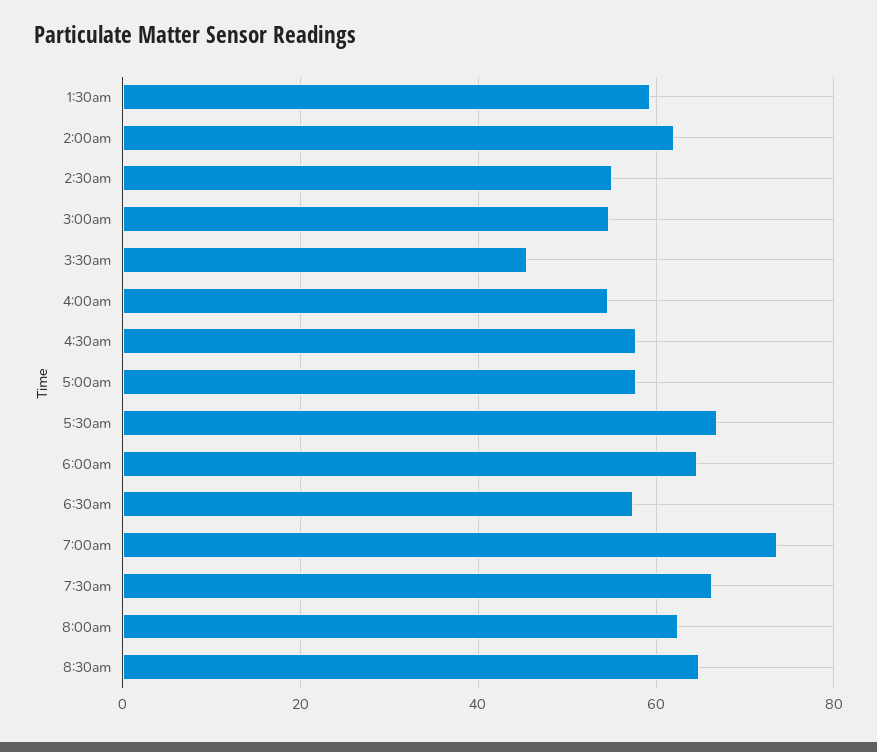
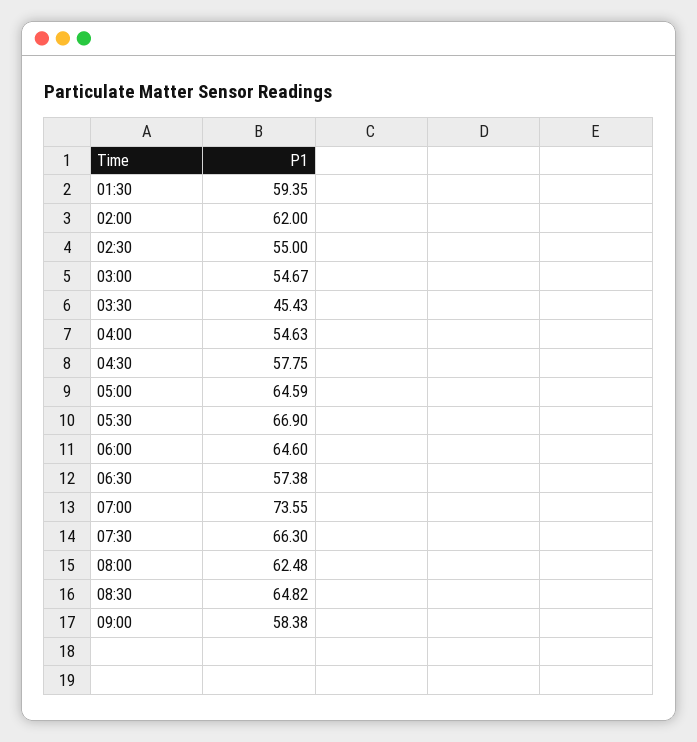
5:00am: 58 -> 64.59
09:00: none -> 58.38

